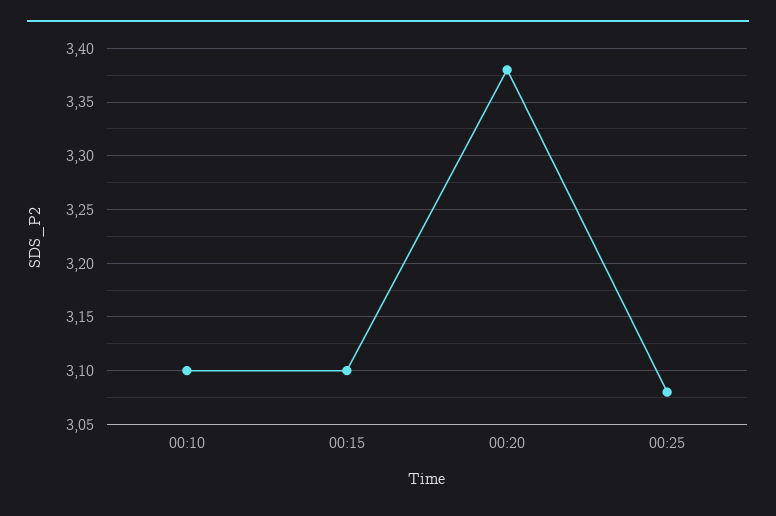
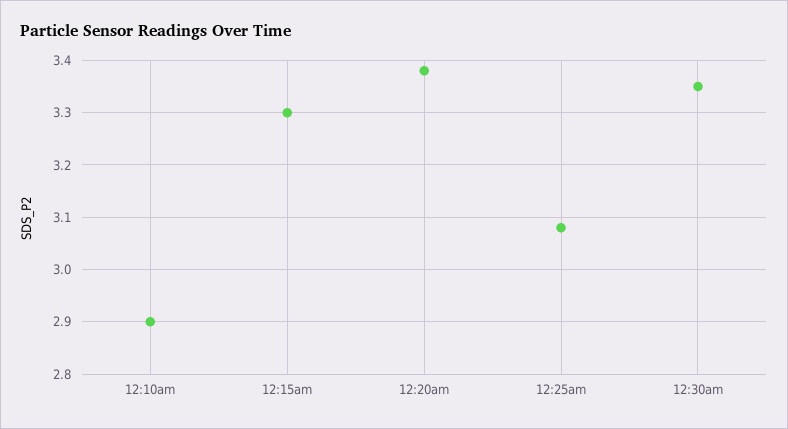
00:10: 3.1 -> 2.9
00:15: 3.1 -> 3.3
12:30am: none -> 3.35

